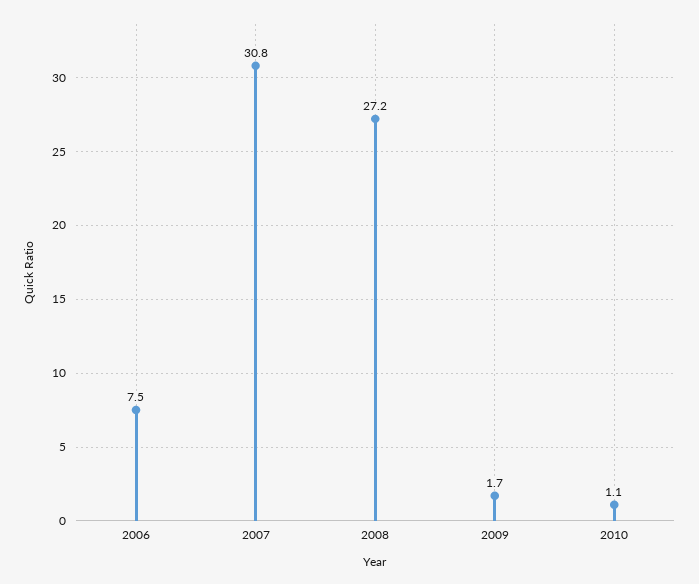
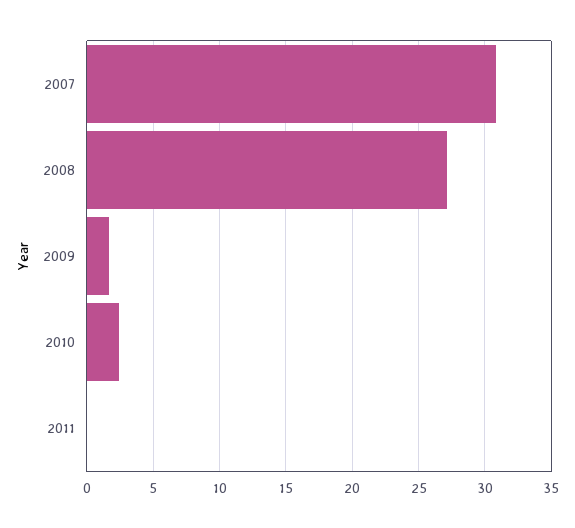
2006: 7.5 -> none
2010: 1.1 -> 2.5
2011: none -> 0

